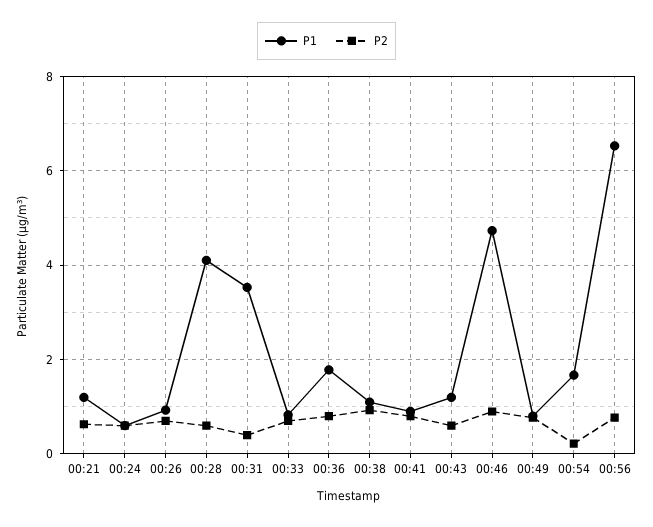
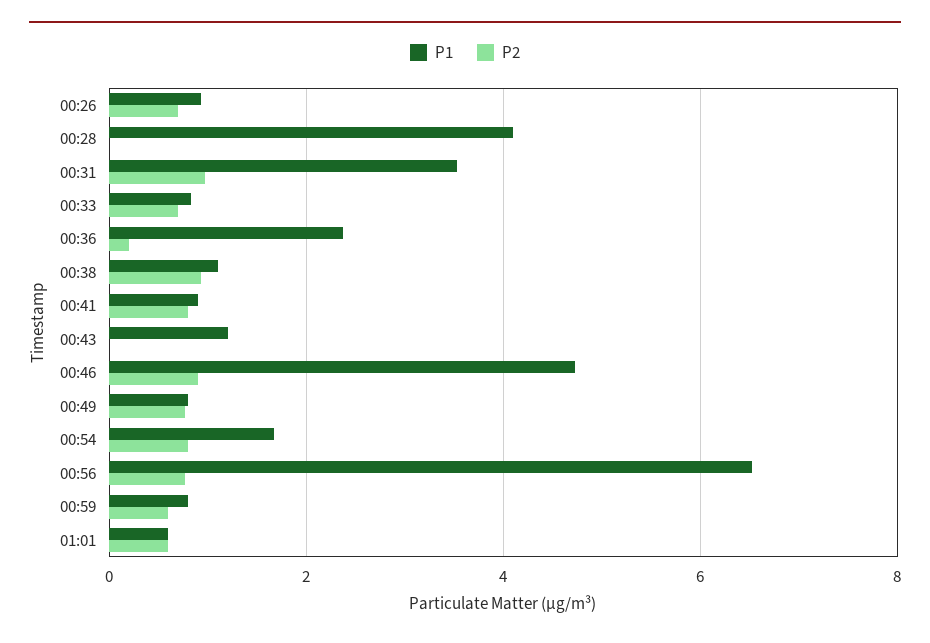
P1, 00:21: 1.2 -> none
P2, 00:21: 0.6 -> none
P1, 00:24: 0.6 -> none
P2, 00:24: 0.6 -> none
P2, 00:28: 0.6 -> 0
P2, 00:31: 0.4 -> 1
P1, 00:36: 1.8 -> 2.4
P2, 00:36: 0.8 -> 0.2
P2, 00:43: 0.6 -> 0
P2, 00:54: 0.2 -> 0.8
P1, 00:59: none -> 0.8
P2, 00:59: none -> 0.6
P1, 01:01: none -> 0.6
P2, 01:01: none -> 0.6

